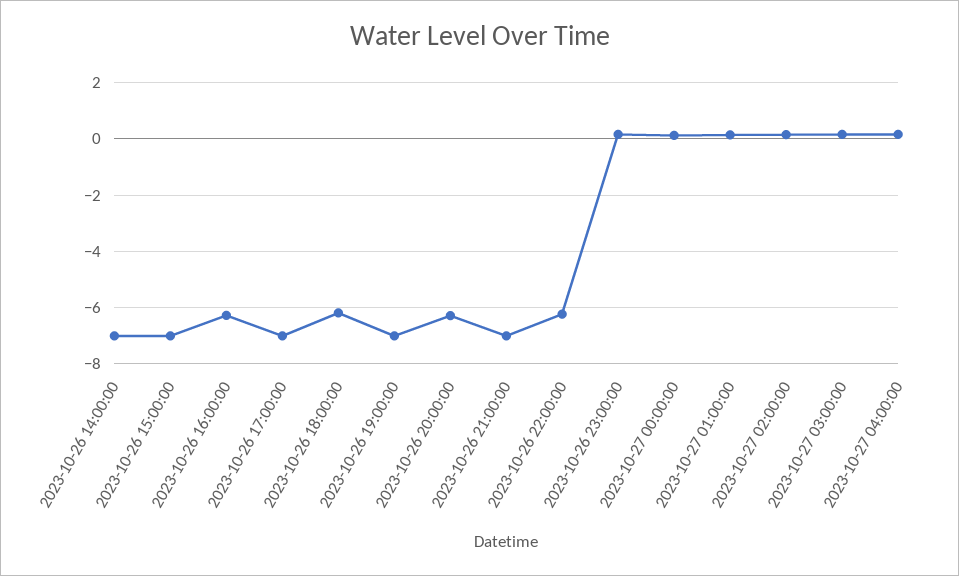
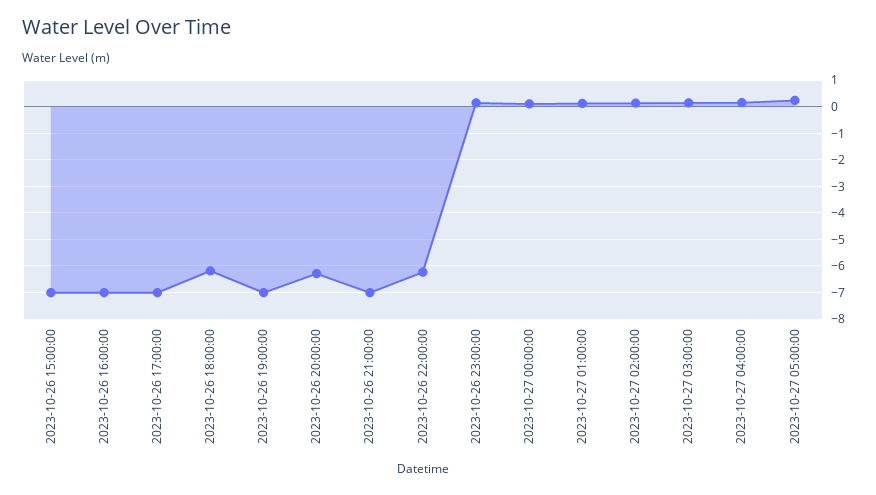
2023-10-26 14:00:00: -7 -> none
2023-10-26 16:00:00: -6.25 -> -7
2023-10-27 05:00:00: none -> 0.25

